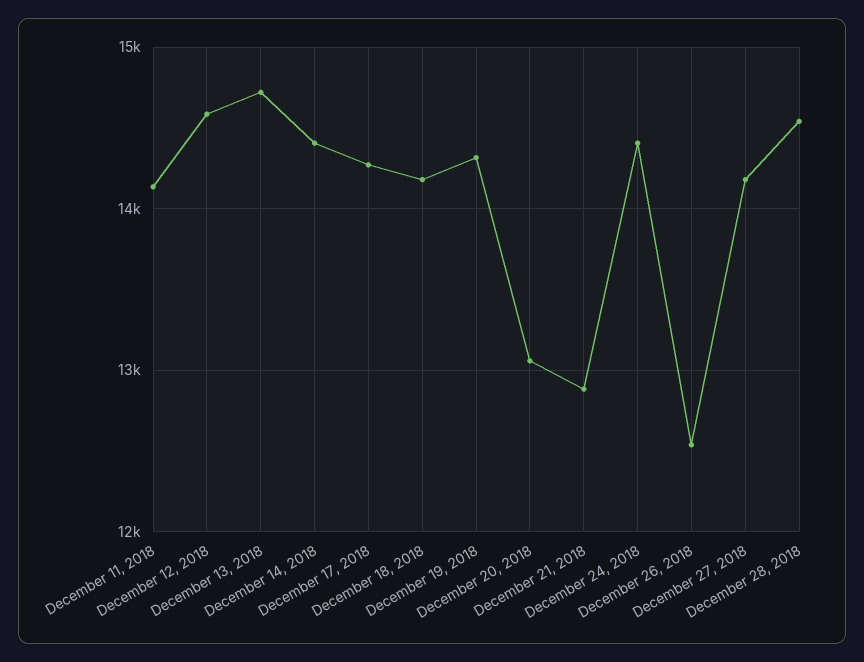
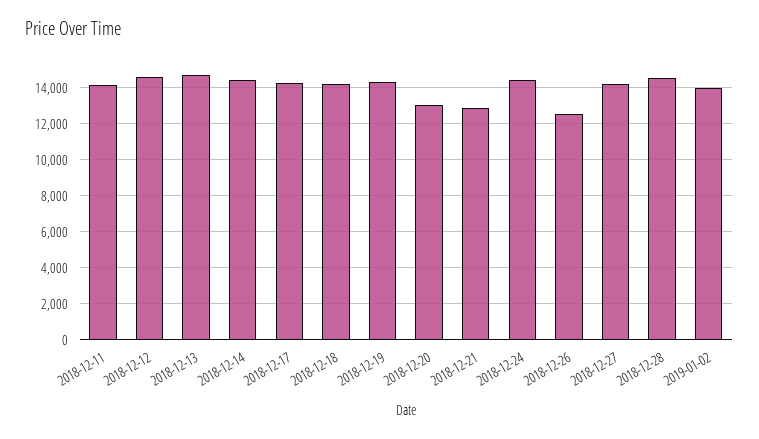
2019-01-02: none -> 14000

